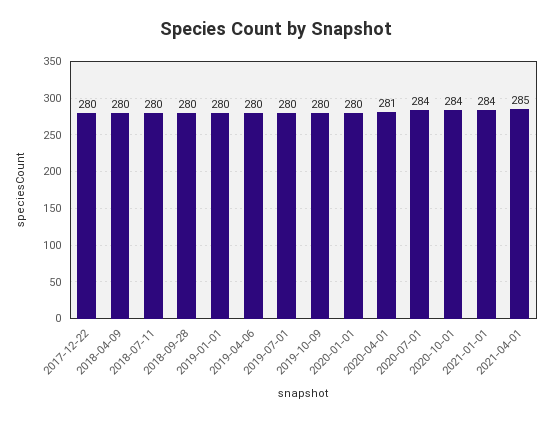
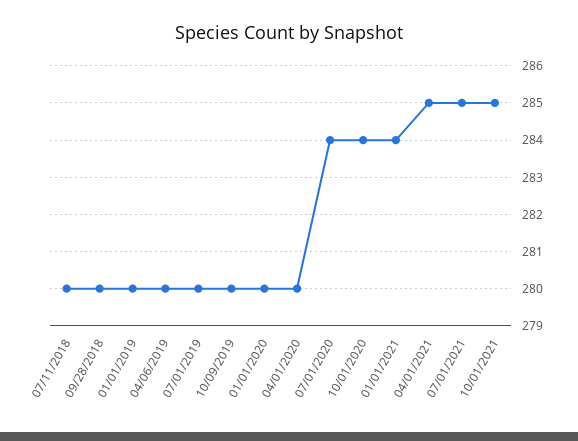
2017-12-22: 280 -> none
2018-04-09: 280 -> none
2020-04-01: 281 -> 280
07/01/2021: none -> 285
10/01/2021: none -> 285

